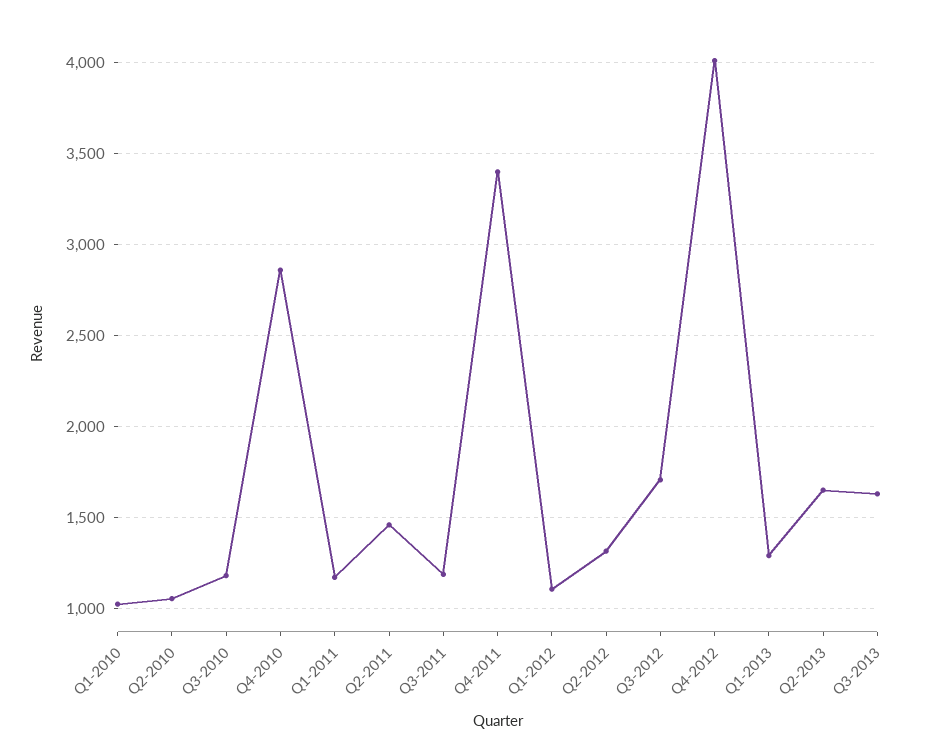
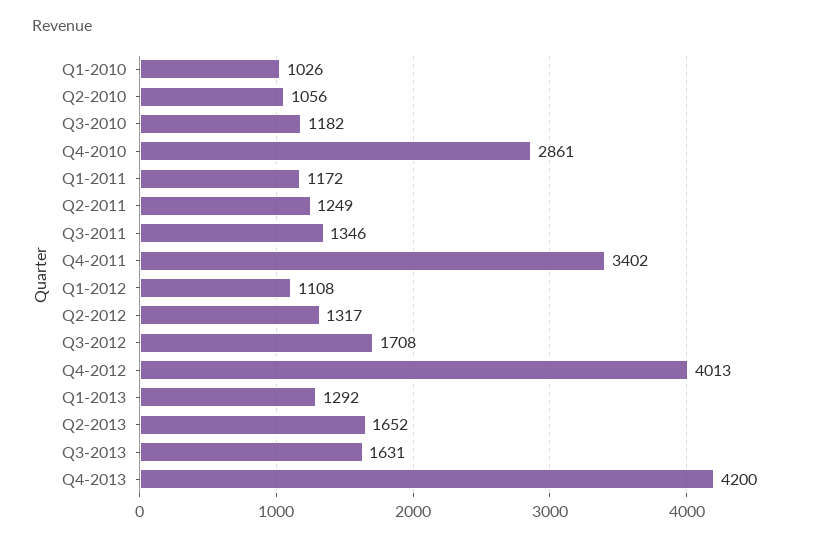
Q2-2011: 1450 -> 1249
Q3-2011: 1200 -> 1346
Q4-2013: none -> 4200

